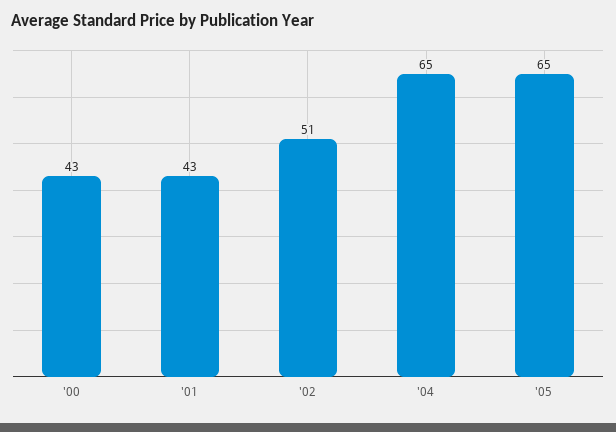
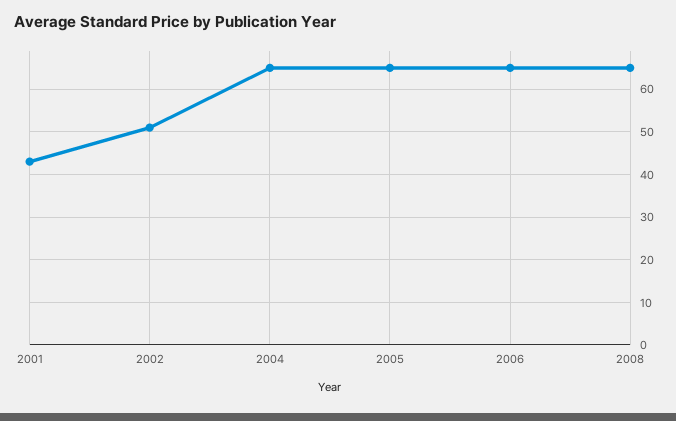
'00: 43 -> none
2006: none -> 65
2008: none -> 65

